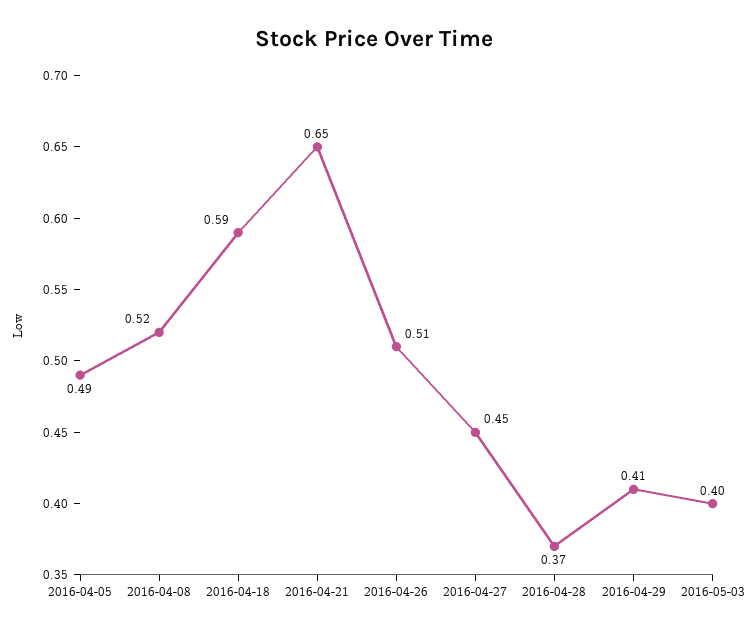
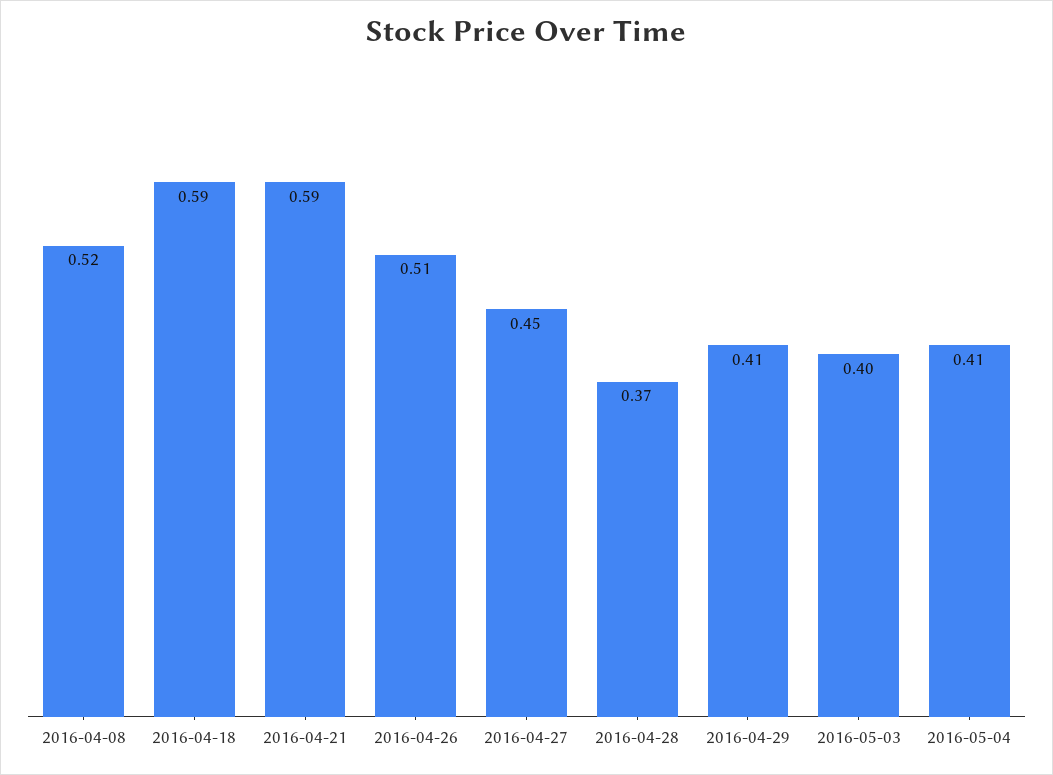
2016-04-05: 0.49 -> none
2016-04-21: 0.65 -> 0.59
2016-05-04: none -> 0.41

